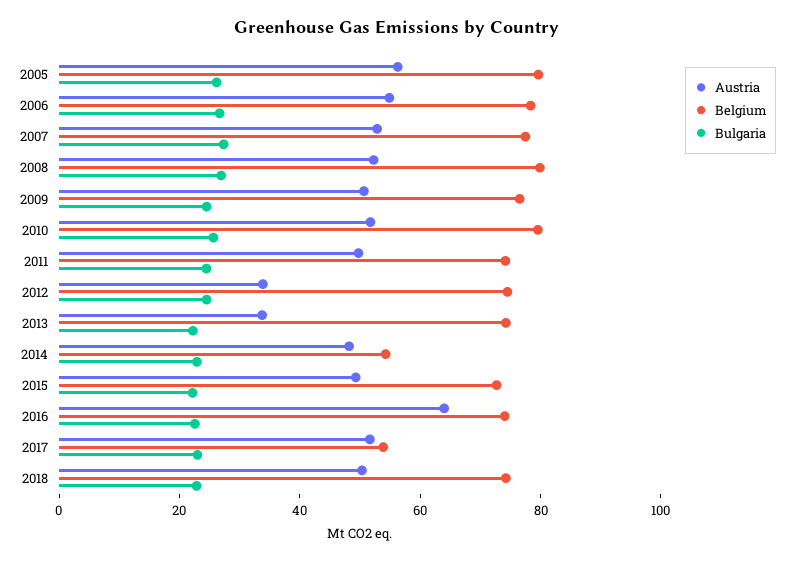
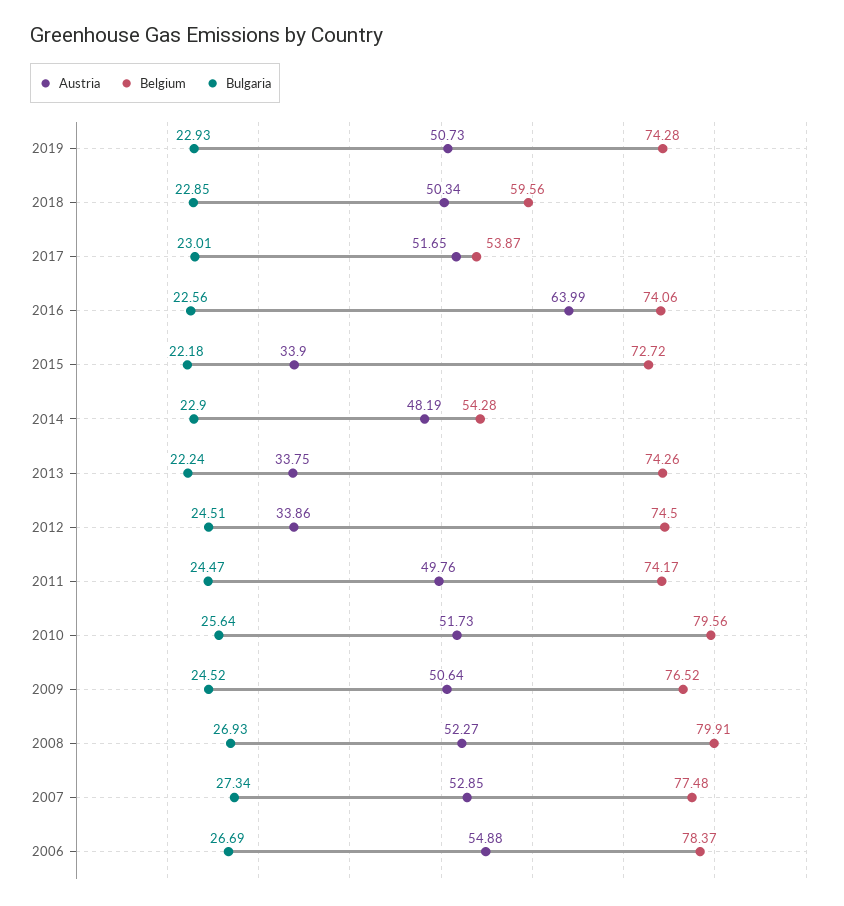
Austria, 2005: 55 -> none
Belgium, 2005: 80 -> none
Bulgaria, 2005: 25 -> none
Austria, 2015: 50 -> 33.9
Belgium, 2018: 75 -> 59.56
Austria, 2019: none -> 50.73
Belgium, 2019: none -> 74.28
Bulgaria, 2019: none -> 22.93

